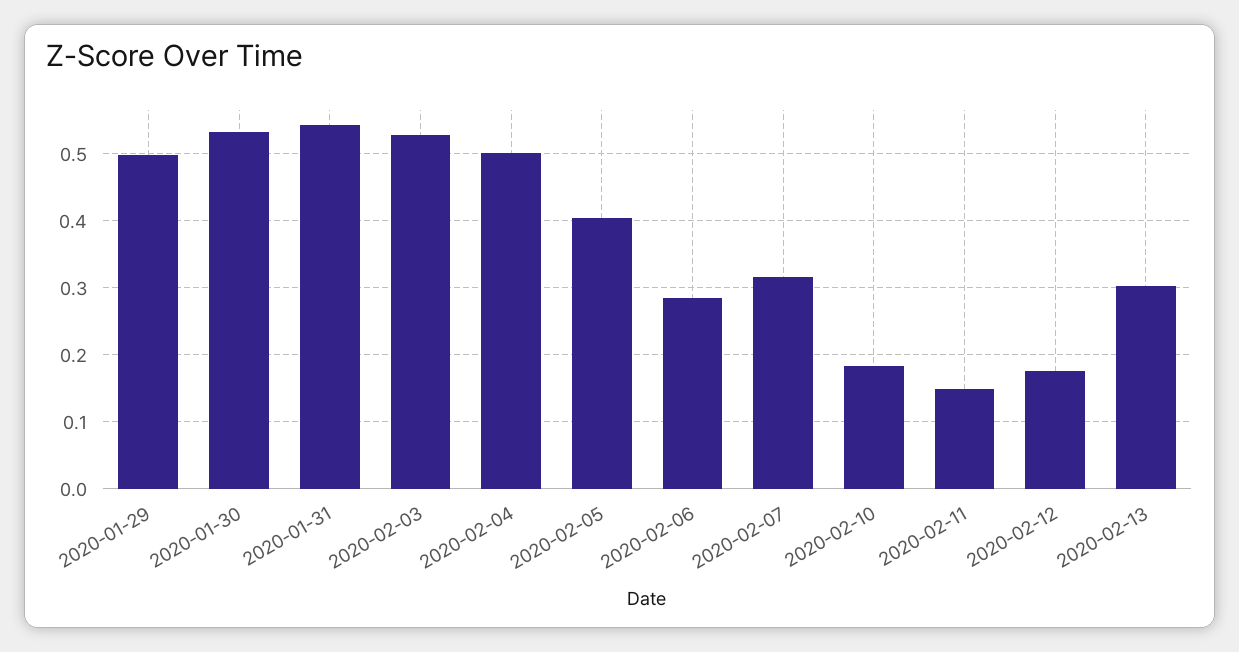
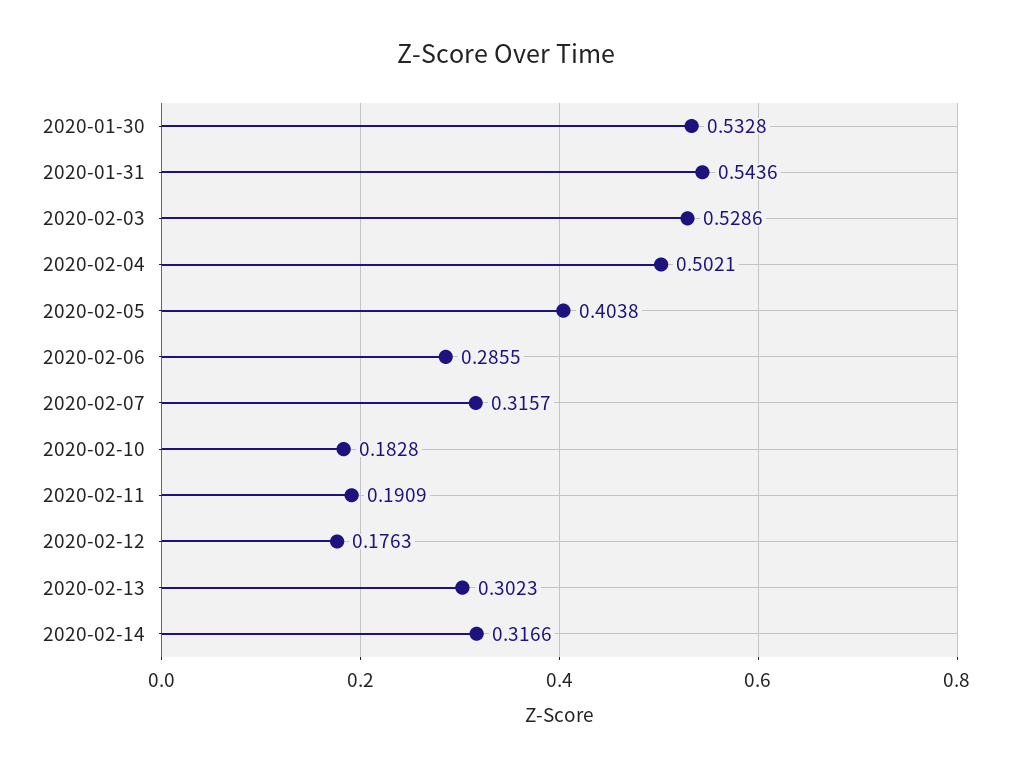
2020-01-29: 0.5 -> none
2020-02-11: 0.15 -> 0.1909
2020-02-14: none -> 0.3166

